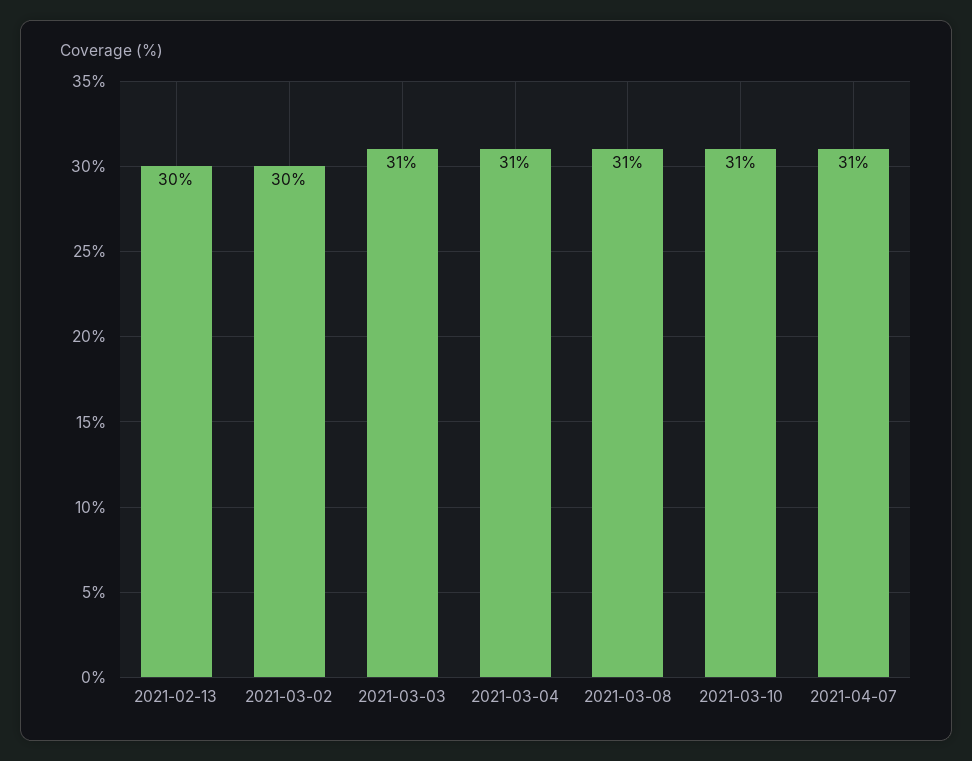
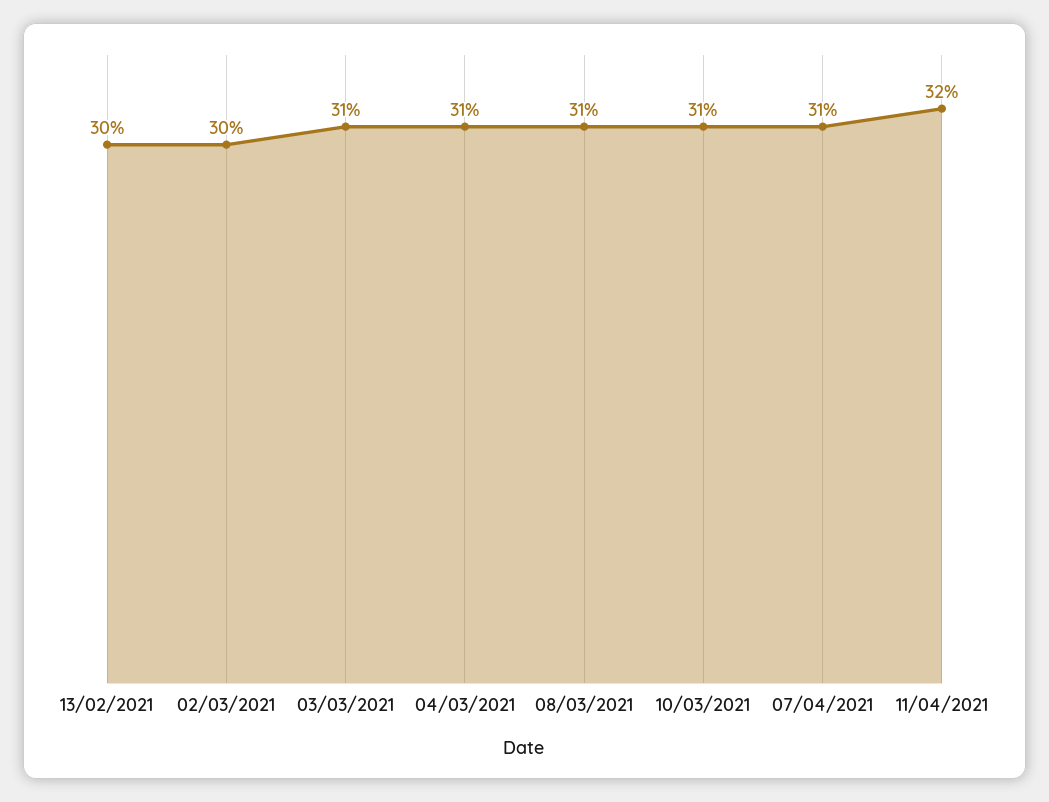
11/04/2021: none -> 32

